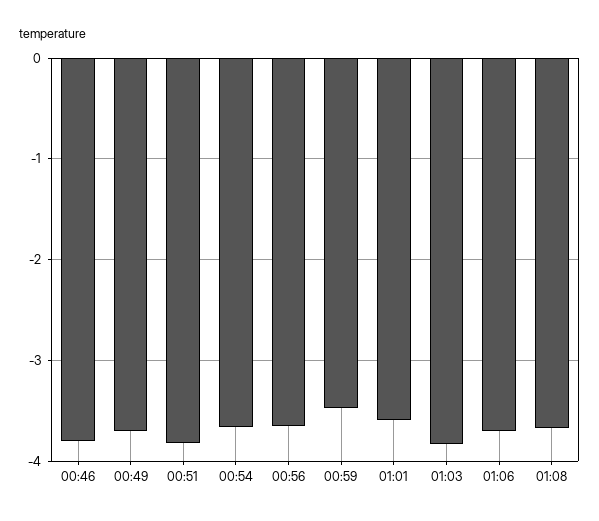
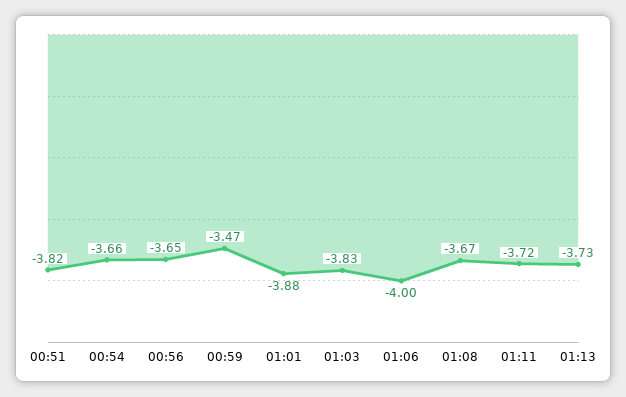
00:46: -3.8 -> none
00:49: -3.7 -> none
01:01: -3.6 -> -3.88
01:06: -3.7 -> -4
01:11: none -> -3.72
01:13: none -> -3.73

